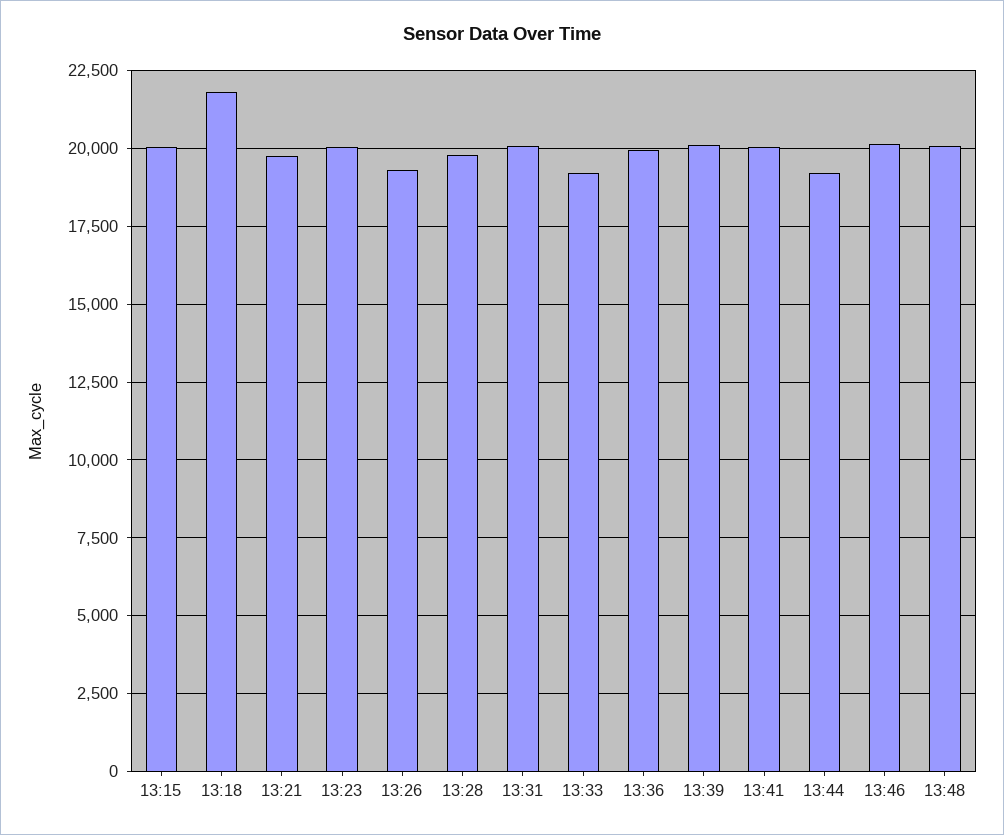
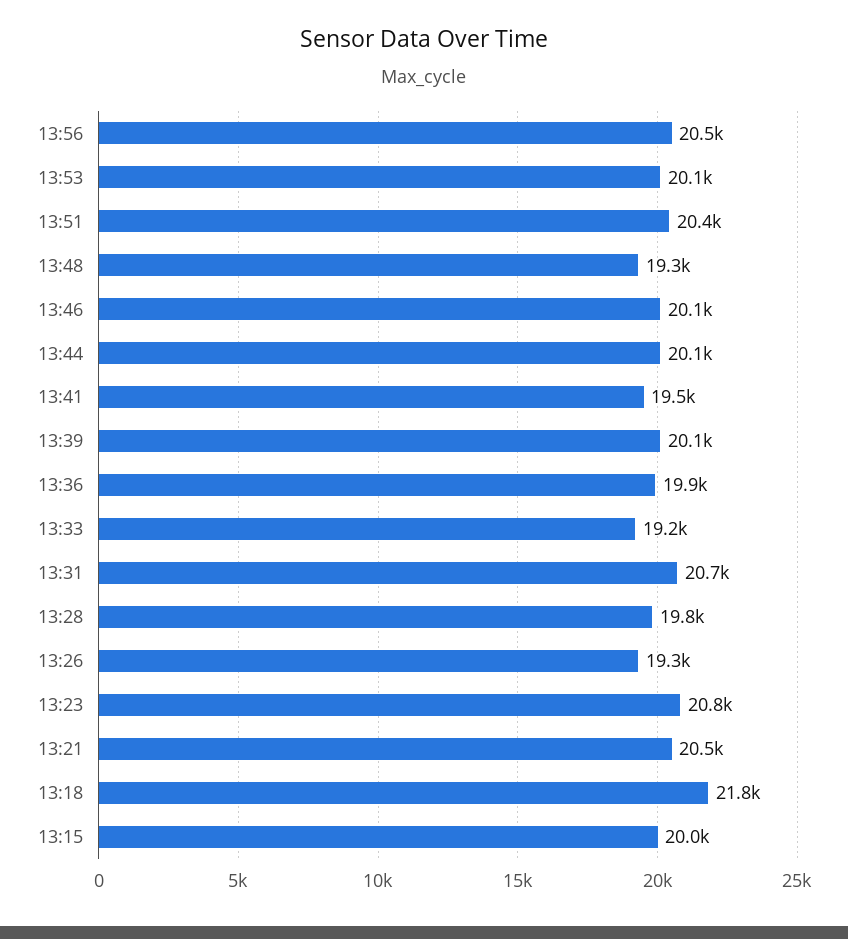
13:21: 19750 -> 20500
13:23: 20000 -> 20800
13:31: 20000 -> 20700
13:41: 20000 -> 19500
13:44: 19250 -> 20100
13:48: 20000 -> 19300
13:56: none -> 20500
13:53: none -> 20100
13:51: none -> 20400

